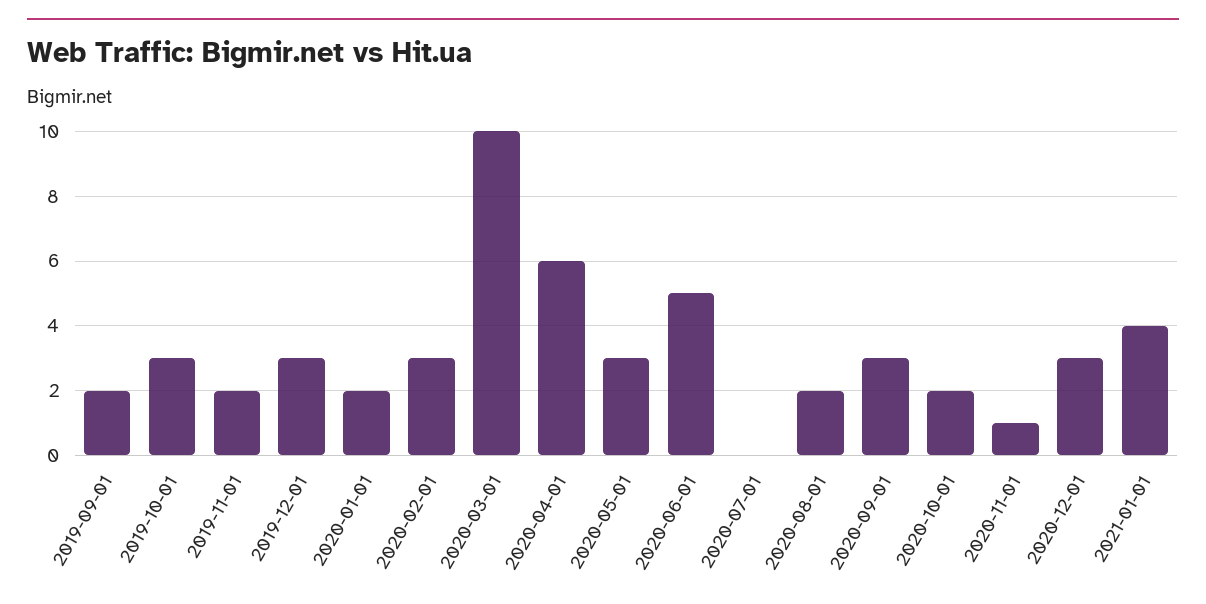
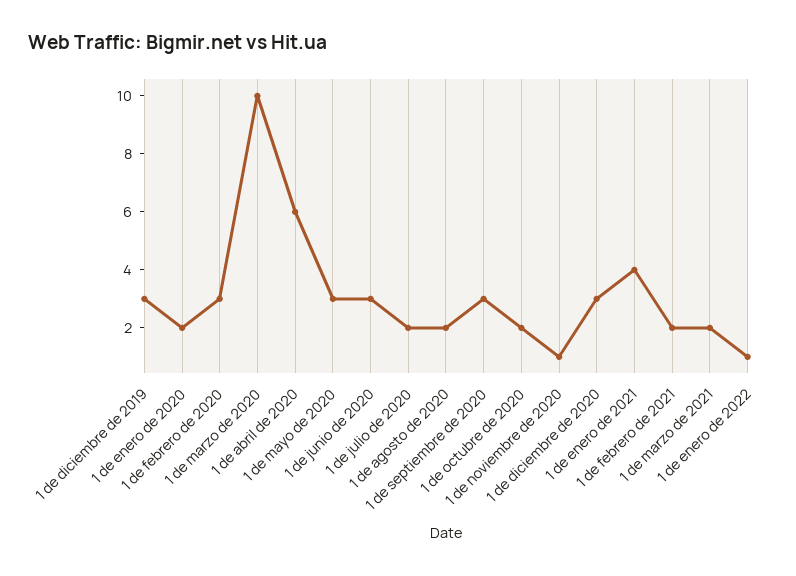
2019-09-01: 2 -> none
2019-10-01: 3 -> none
2019-11-01: 2 -> none
2020-06-01: 5 -> 3
2020-07-01: 0 -> 2
1 de febrero de 2021: none -> 2
1 de marzo de 2021: none -> 2
1 de enero de 2022: none -> 1

